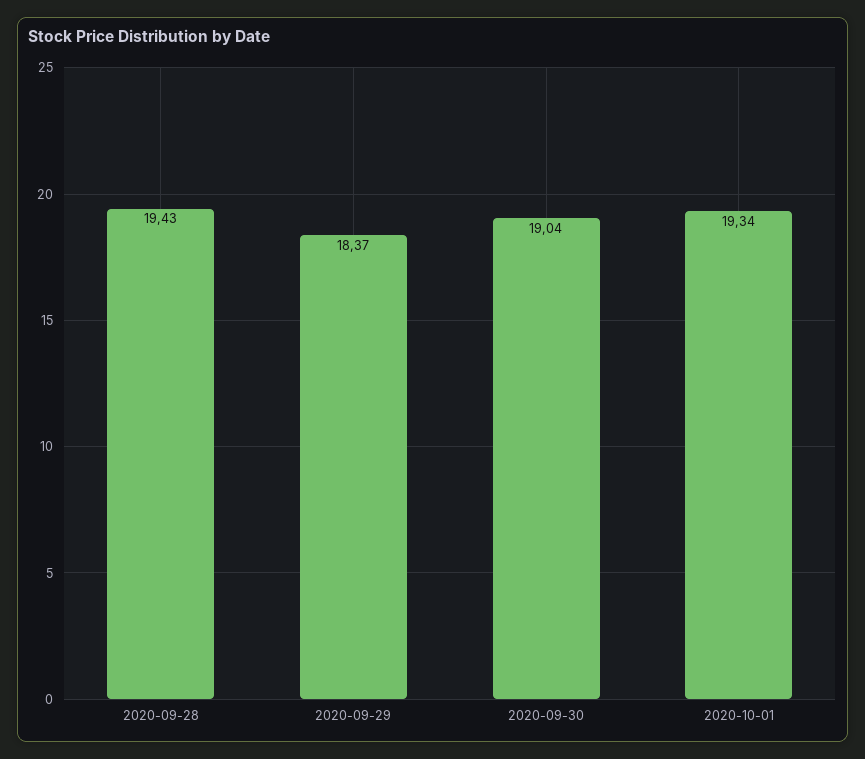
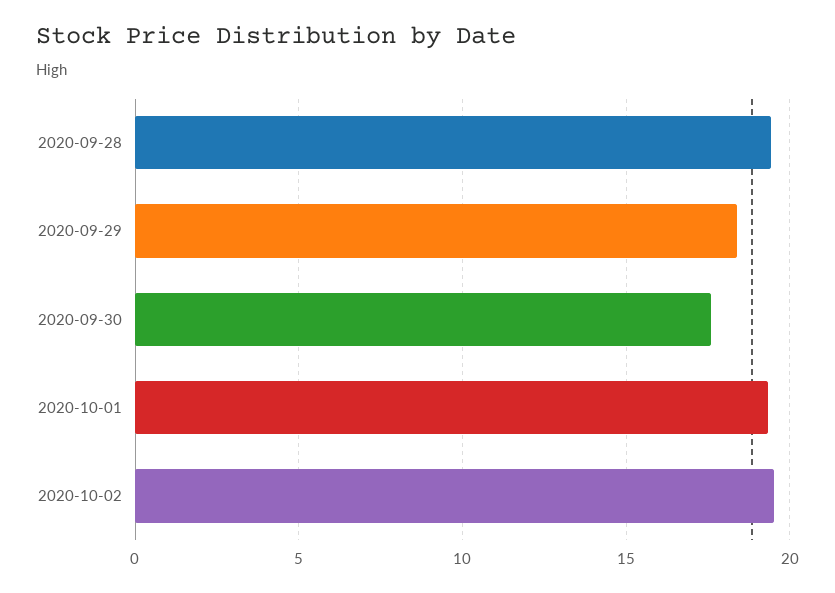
2020-09-30: 19.04 -> 17.5
2020-10-02: none -> 19.5

